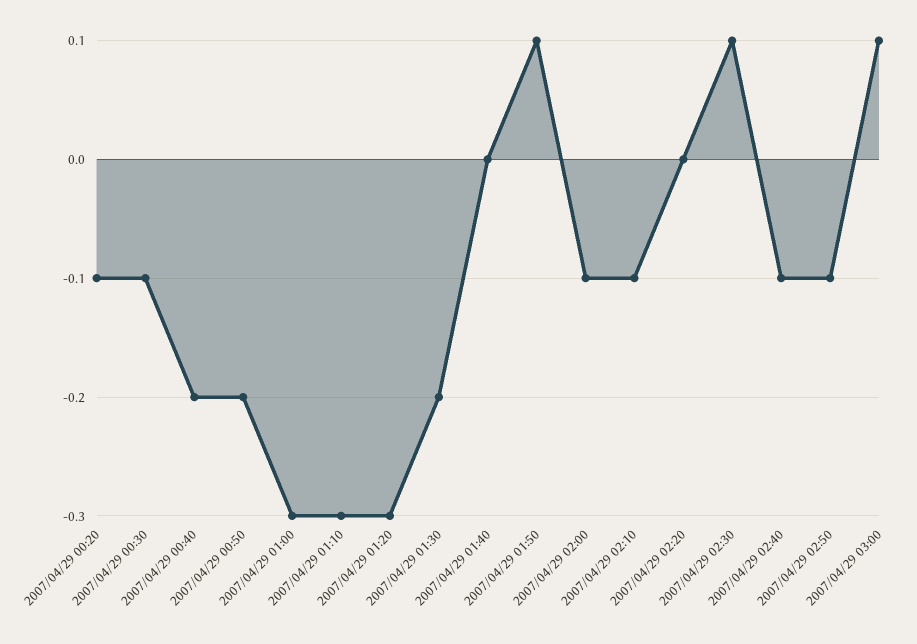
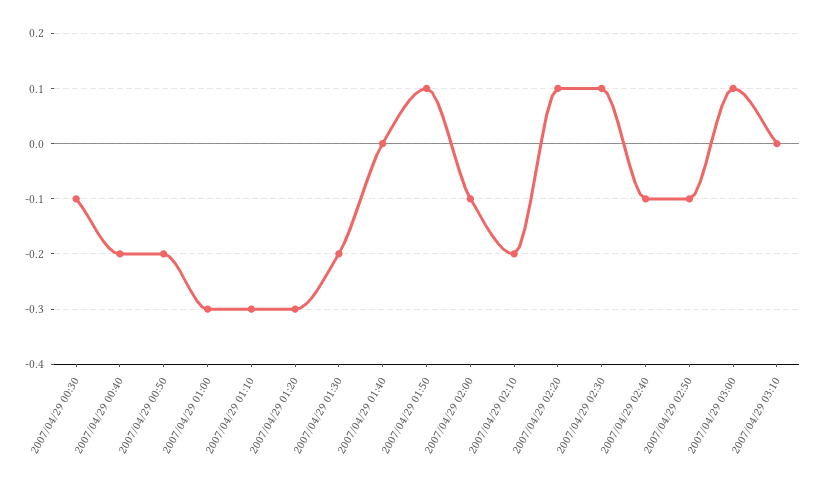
2007/04/29 00:20: -0.1 -> none
2007/04/29 02:10: -0.1 -> -0.2
2007/04/29 02:20: 0 -> 0.1
2007/04/29 03:10: none -> 0

